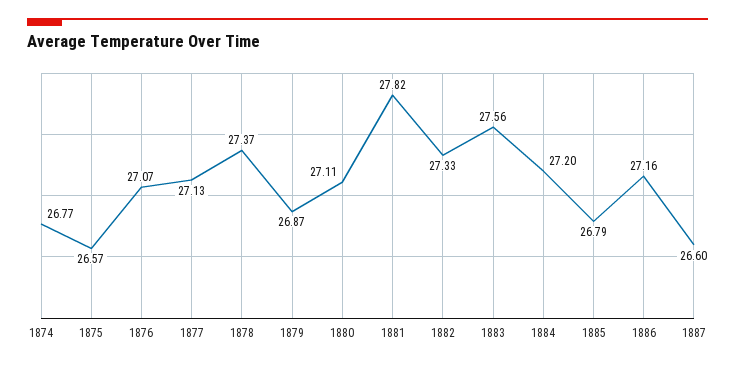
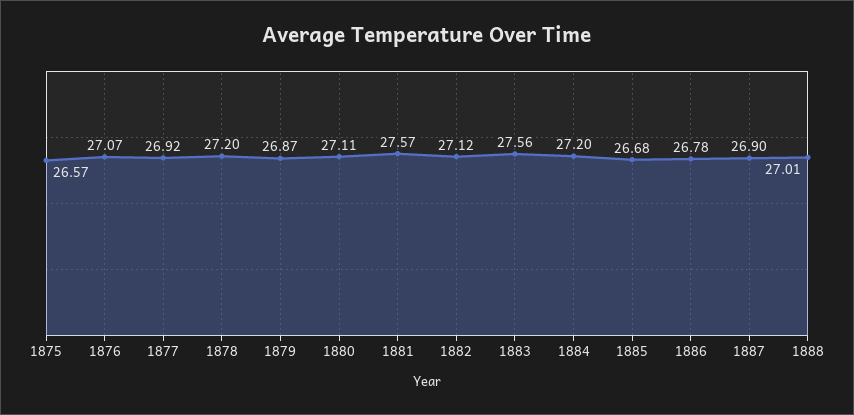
1874: 26.77 -> none
1877: 27.13 -> 26.92
1878: 27.37 -> 27.2
1881: 27.82 -> 27.57
1882: 27.33 -> 27.12
1885: 26.79 -> 26.68
1886: 27.16 -> 26.78
1887: 26.6 -> 26.9
1888: none -> 27.01

